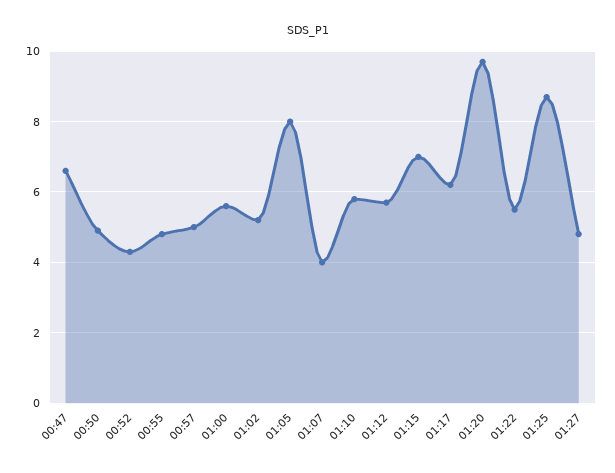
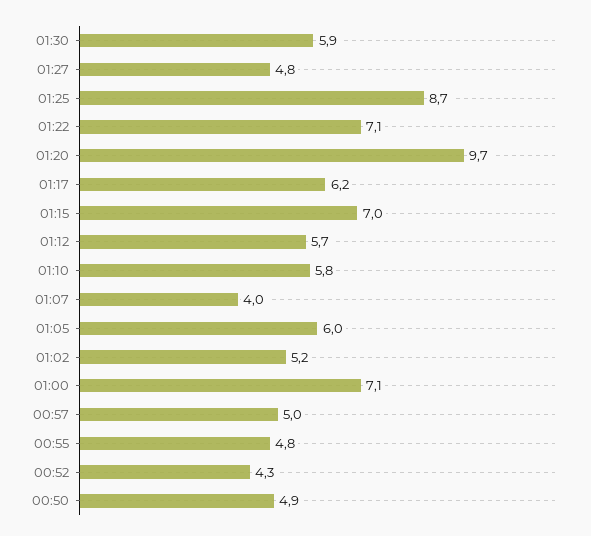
00:47: 6.5 -> none
01:00: 5.5 -> 7.1
01:05: 8 -> 6
01:22: 5.5 -> 7.1
01:30: none -> 5.9

